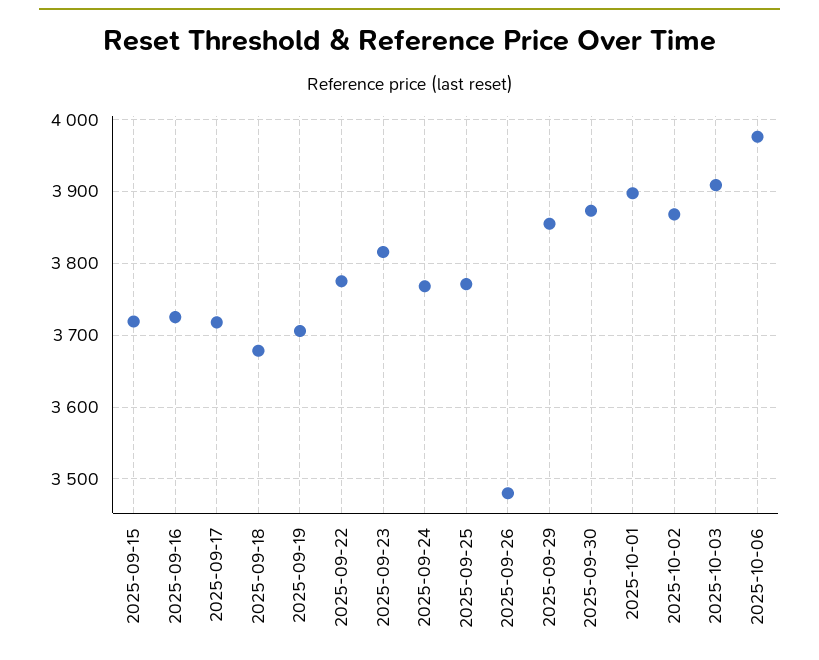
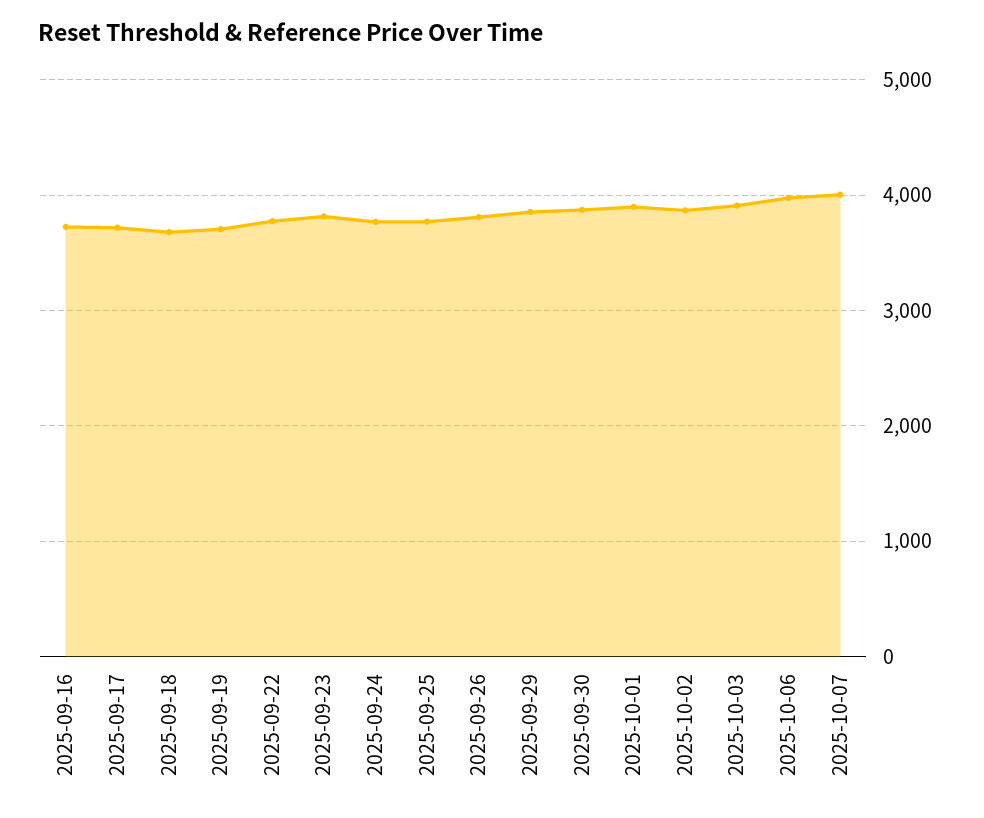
2025-09-15: 3720 -> none
2025-09-26: 3480 -> 3800
2025-10-07: none -> 4000

